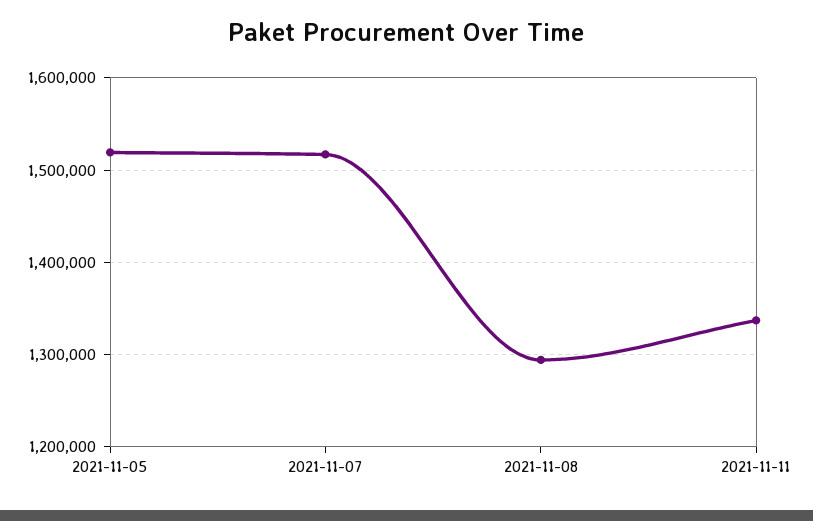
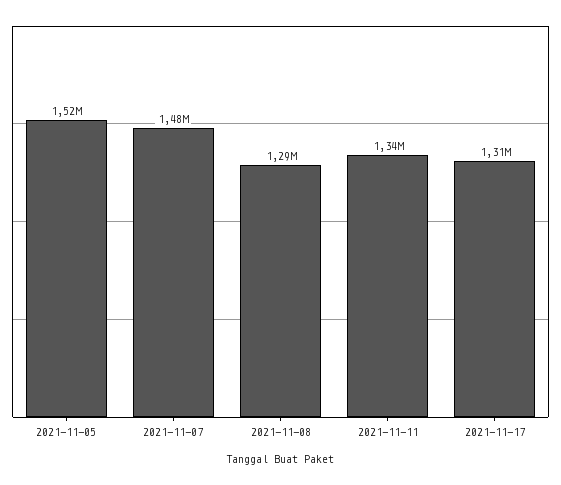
2021-11-07: 1520000 -> 1480000
2021-11-17: none -> 1310000

